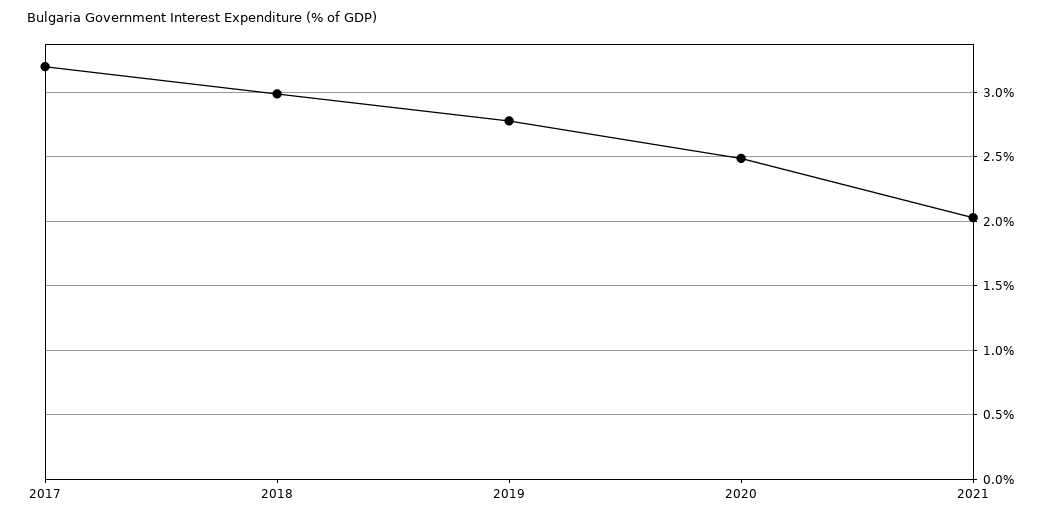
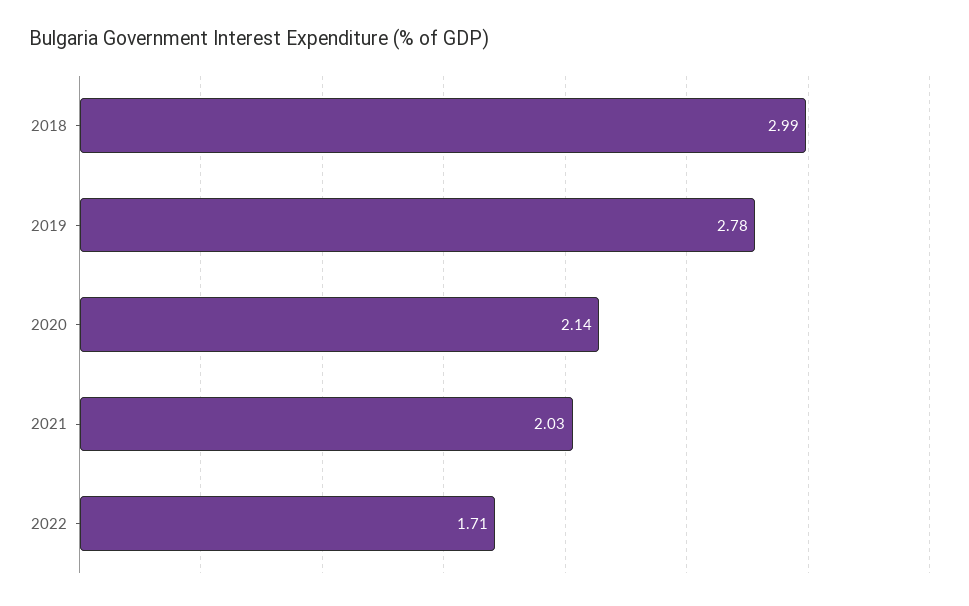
2017: 3.2 -> none
2020: 2.5 -> 2.14
2022: none -> 1.71

